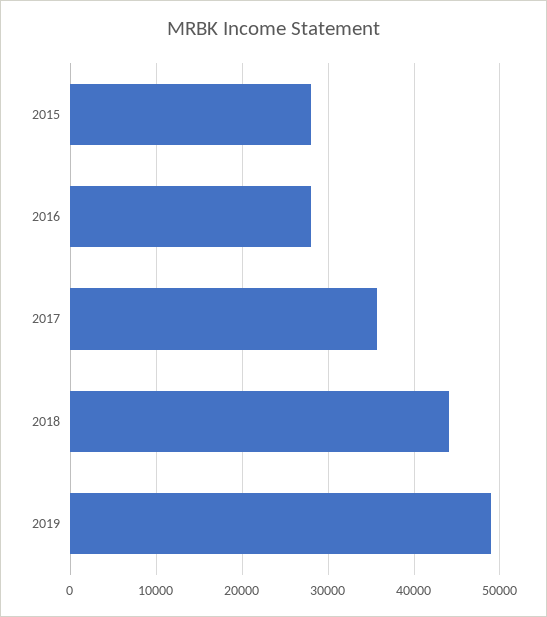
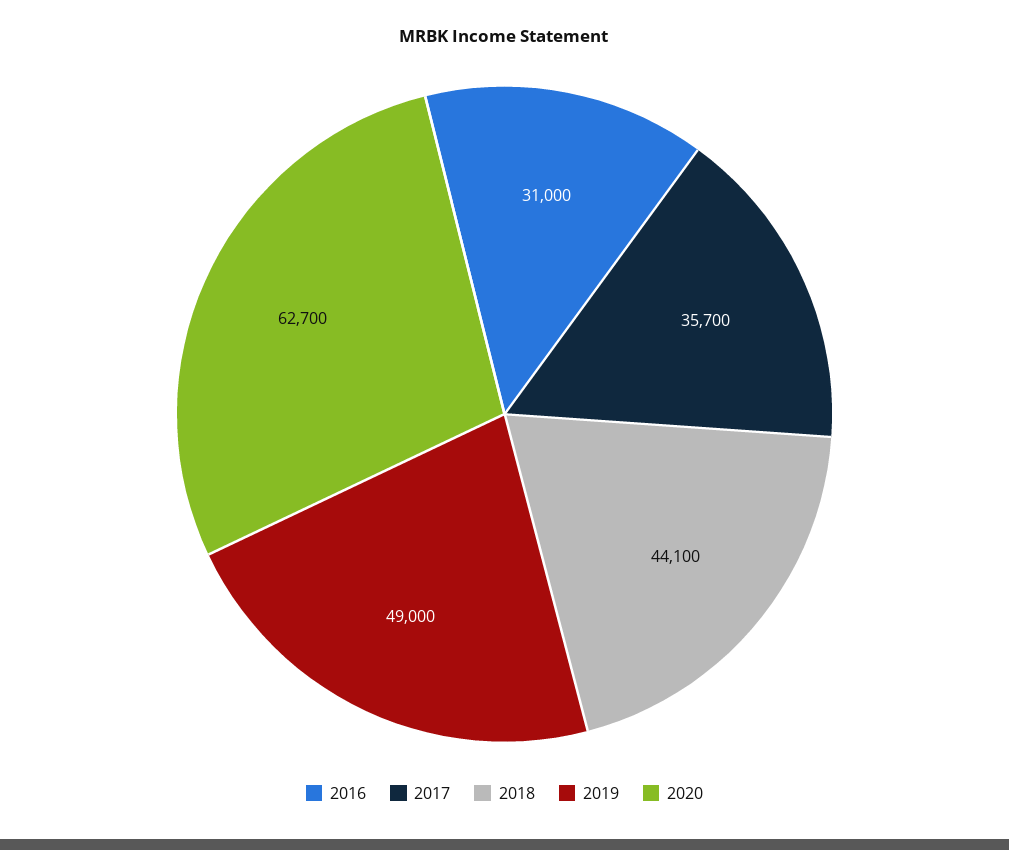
2015: 28000 -> none
2016: 28000 -> 31000
2020: none -> 62700

